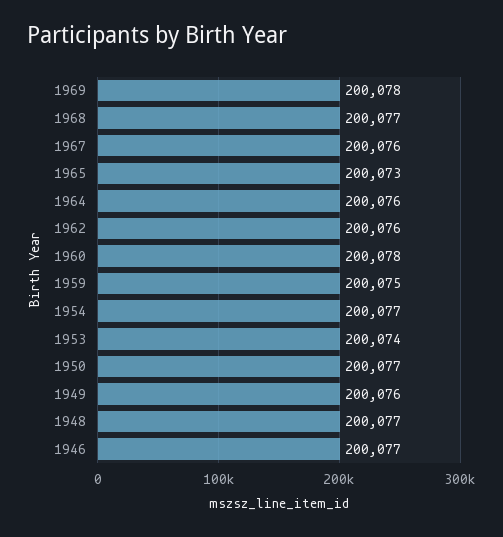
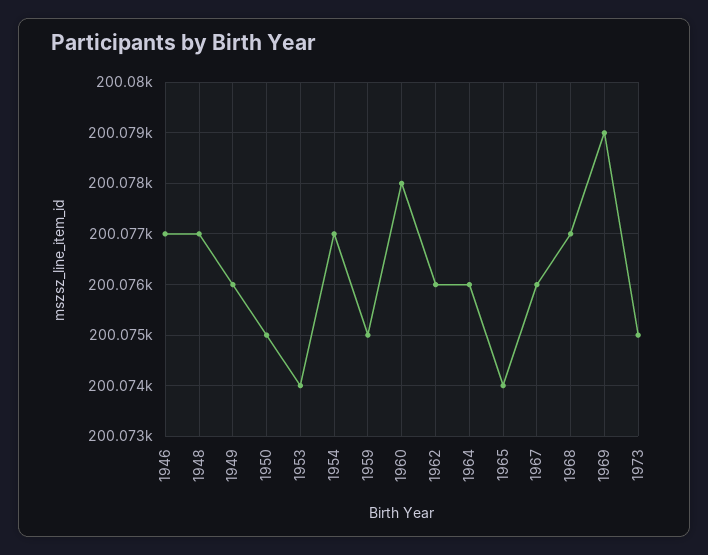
1969: 200078 -> 200079
1965: 200073 -> 200074
1950: 200077 -> 200075
1973: none -> 200075

